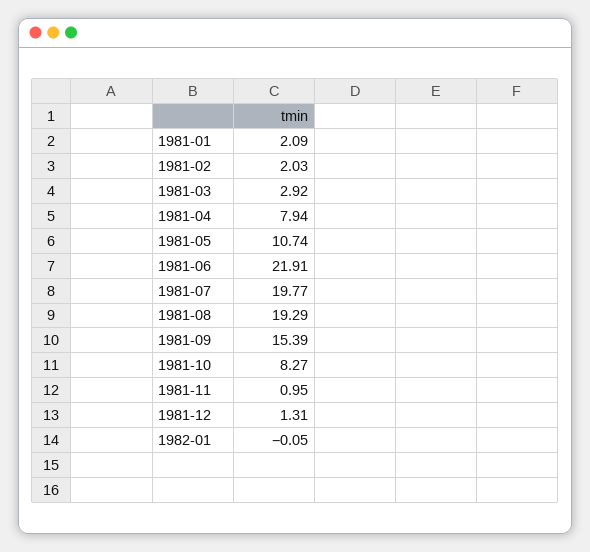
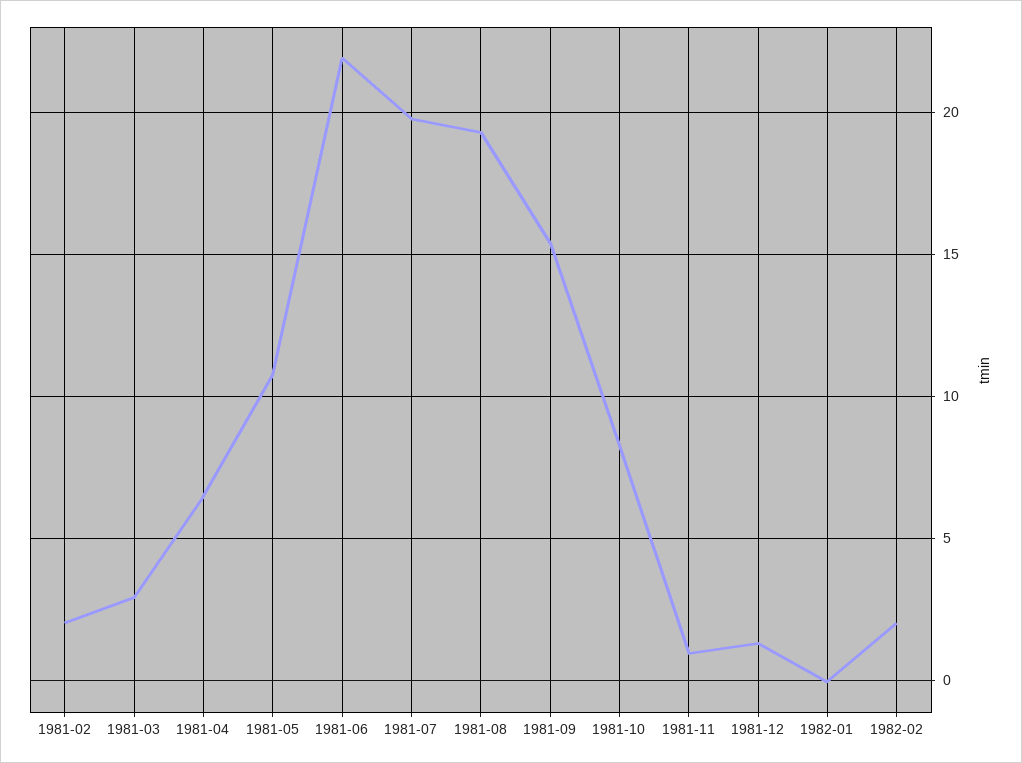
1981-01: 2.09 -> none
1981-04: 7.94 -> 6.5
1982-02: none -> 2

